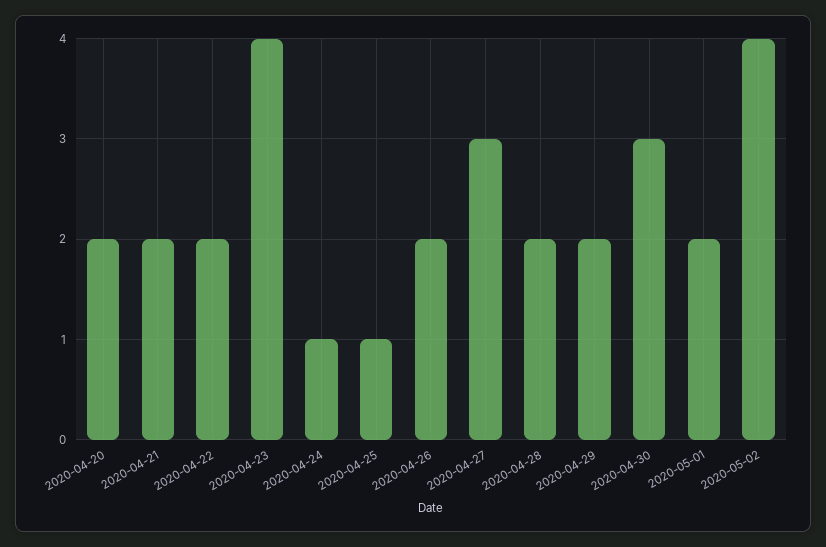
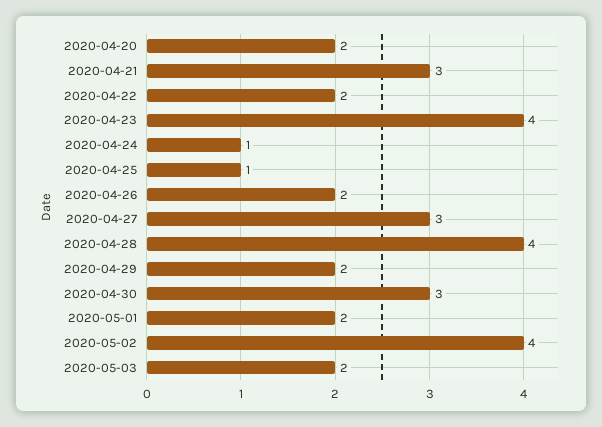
2020-04-21: 2 -> 3
2020-04-28: 2 -> 4
2020-05-03: none -> 2

